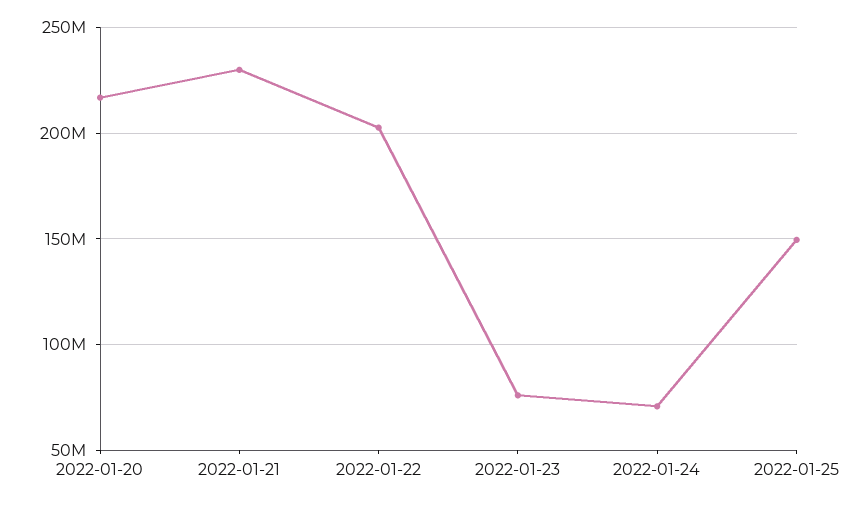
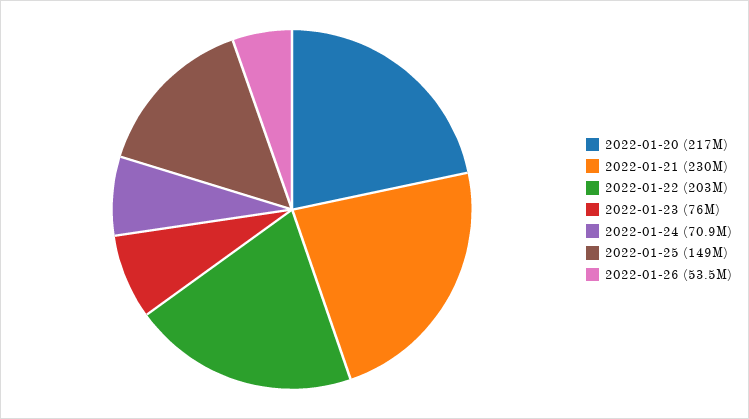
2022-01-26: none -> 53500000

